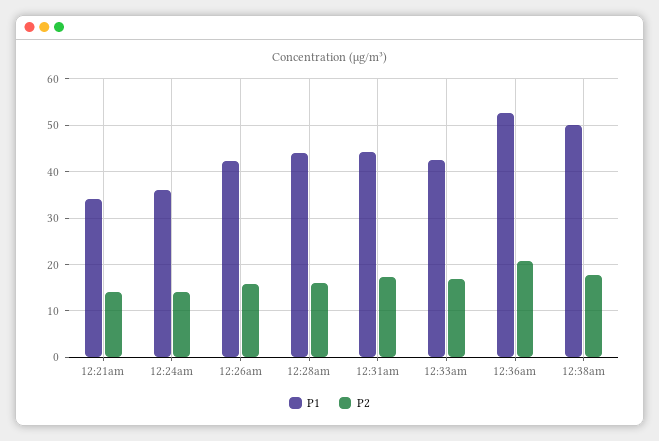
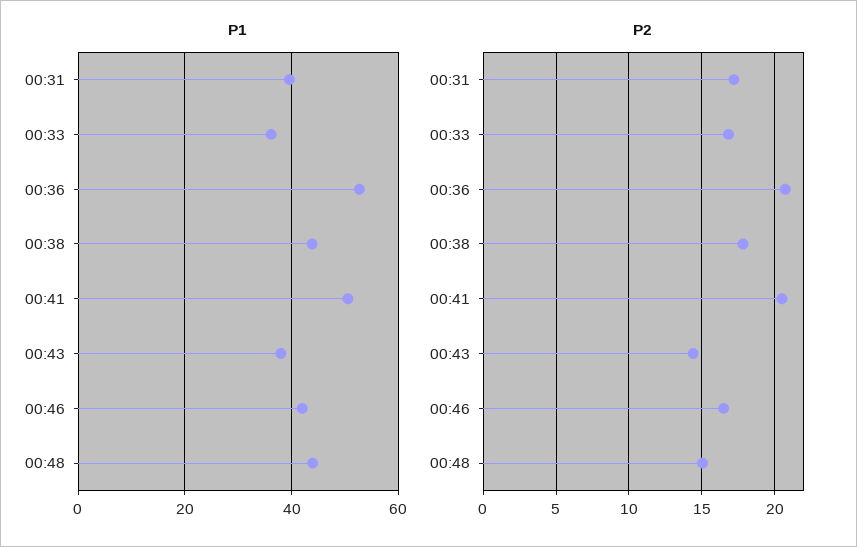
P1, 12:21am: 34 -> none
P2, 12:21am: 14 -> none
P1, 12:24am: 36 -> none
P2, 12:24am: 14 -> none
P1, 12:26am: 42 -> none
P2, 12:26am: 16 -> none
P1, 12:28am: 44 -> none
P2, 12:28am: 16 -> none
P1, 12:31am: 44 -> 40
P1, 12:33am: 42 -> 36
P1, 12:38am: 50 -> 44
P1, 00:41: none -> 50
P1, 00:43: none -> 38
P1, 00:46: none -> 42
P1, 00:48: none -> 44
P2, 00:41: none -> 20.5
P2, 00:43: none -> 14.5
P2, 00:46: none -> 16.5
P2, 00:48: none -> 15

